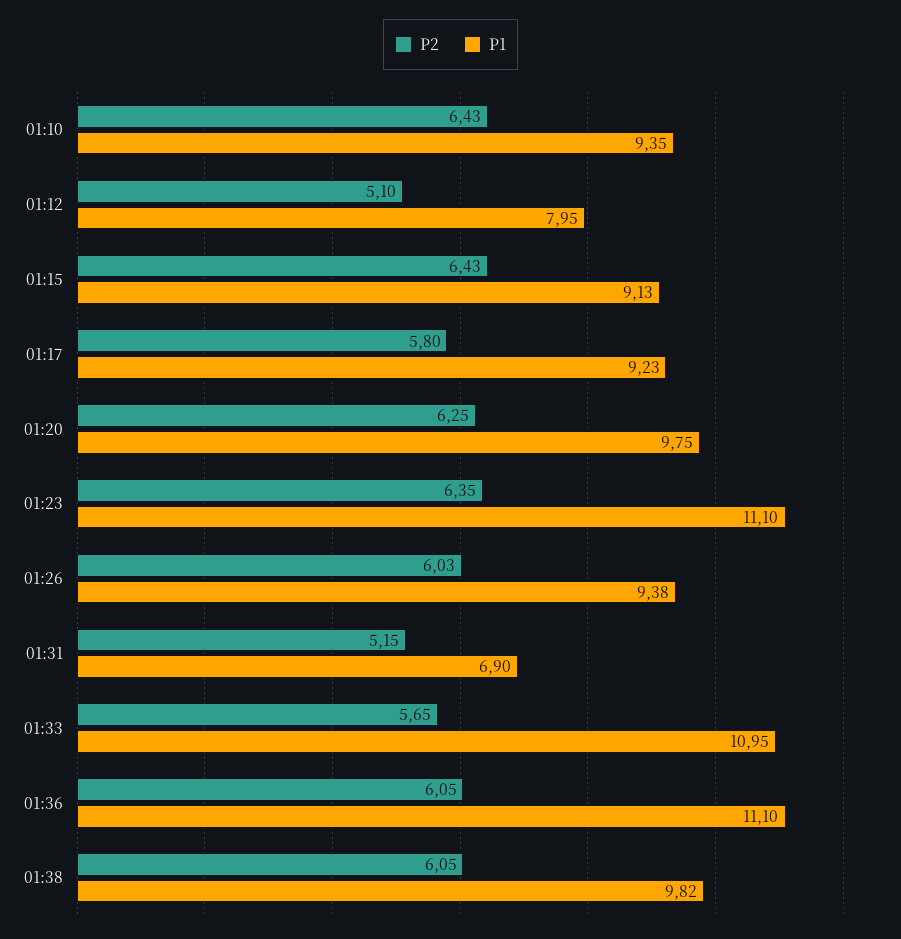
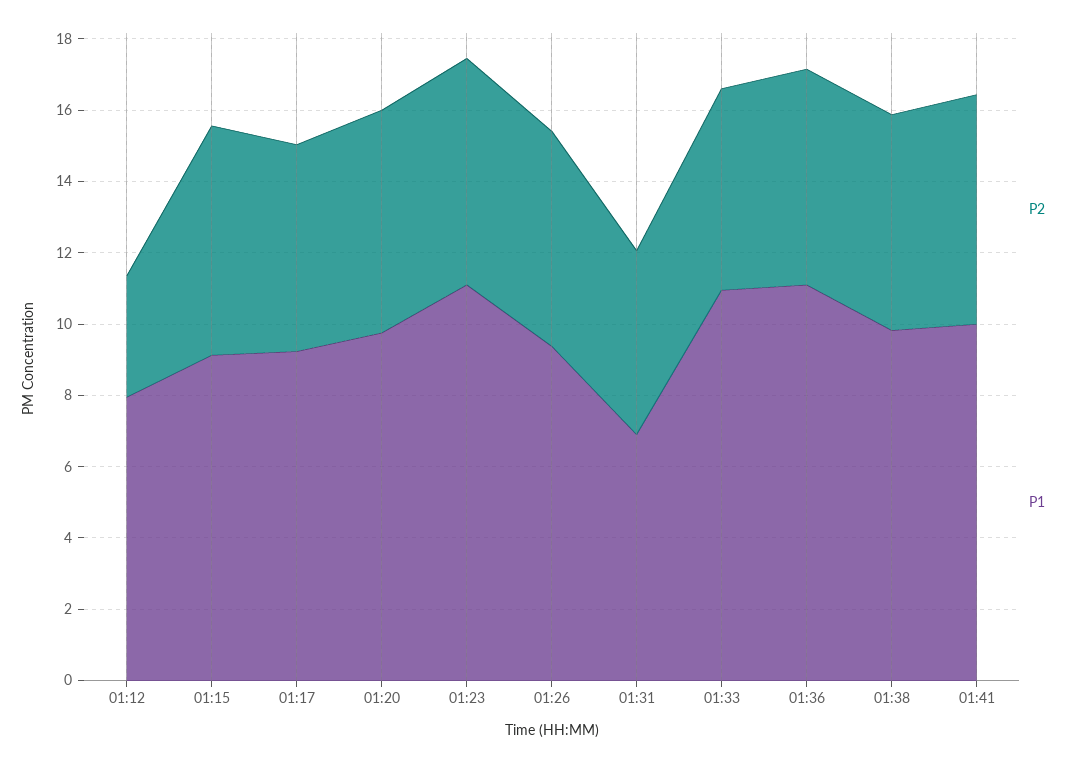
P2, 01:10: 6.43 -> none
P1, 01:10: 9.35 -> none
P2, 01:12: 5.1 -> 3.5
P2, 01:41: none -> 6.5
P1, 01:41: none -> 10

